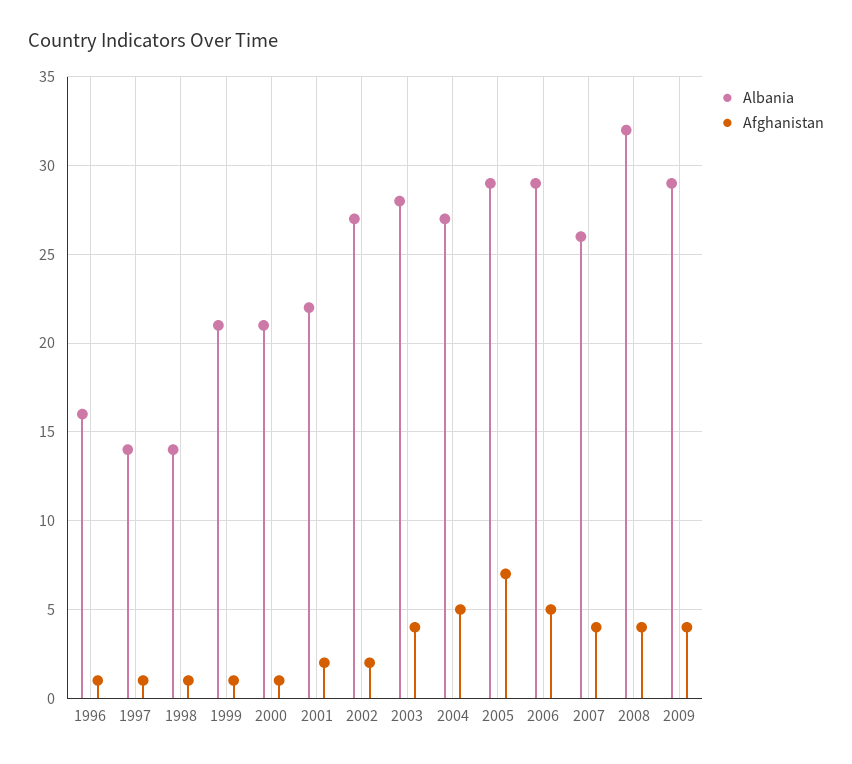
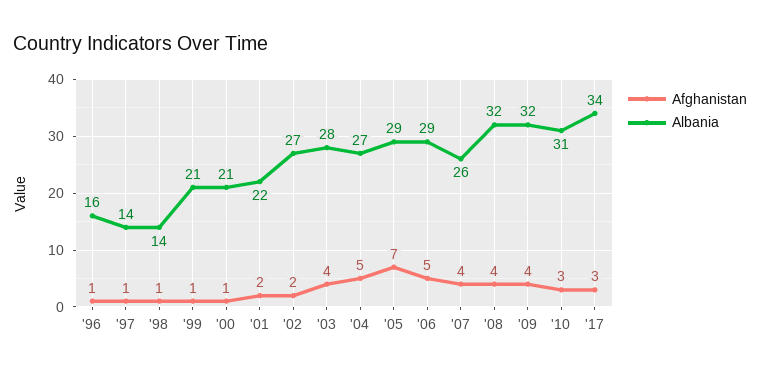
Albania, 2009: 29 -> 32
Afghanistan, '10: none -> 3
Albania, '10: none -> 31
Afghanistan, '17: none -> 3
Albania, '17: none -> 34

